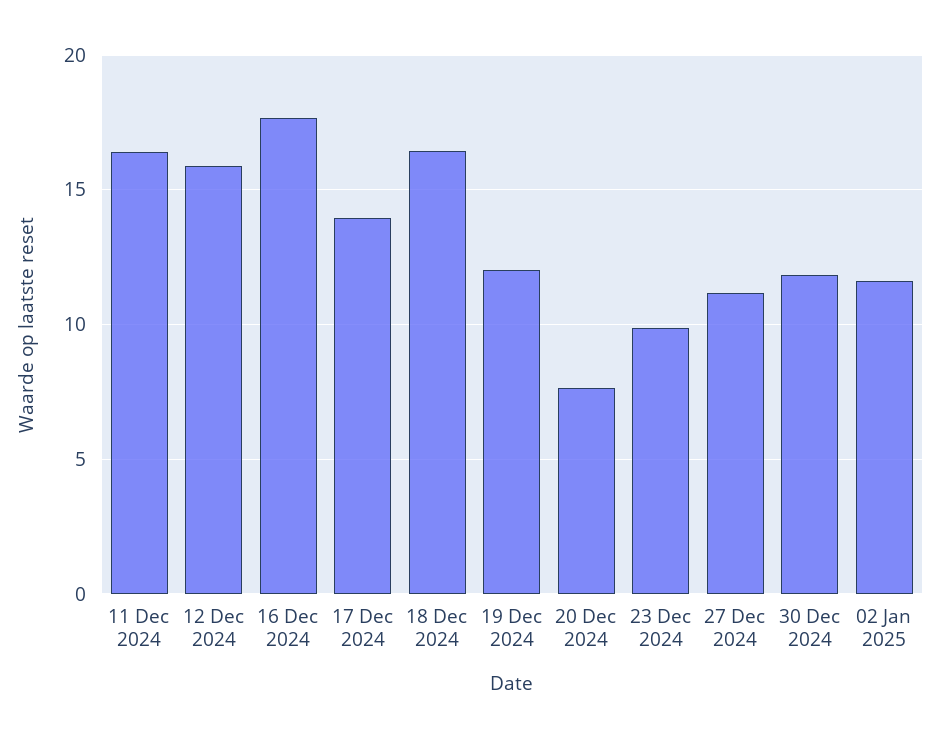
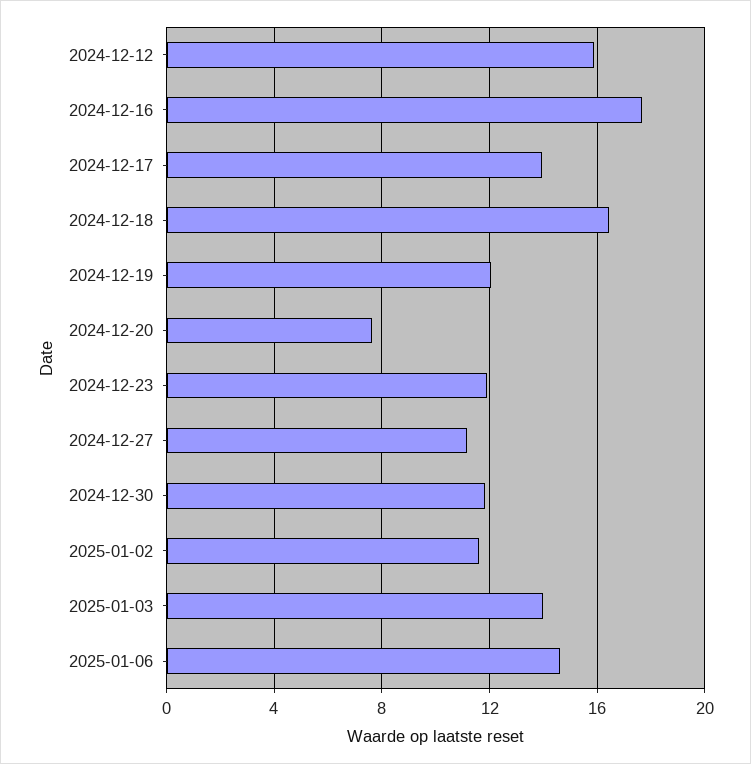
11 Dec 2024: 16.5 -> none
23 Dec 2024: 10 -> 12
2025-01-03: none -> 14
2025-01-06: none -> 14.5

